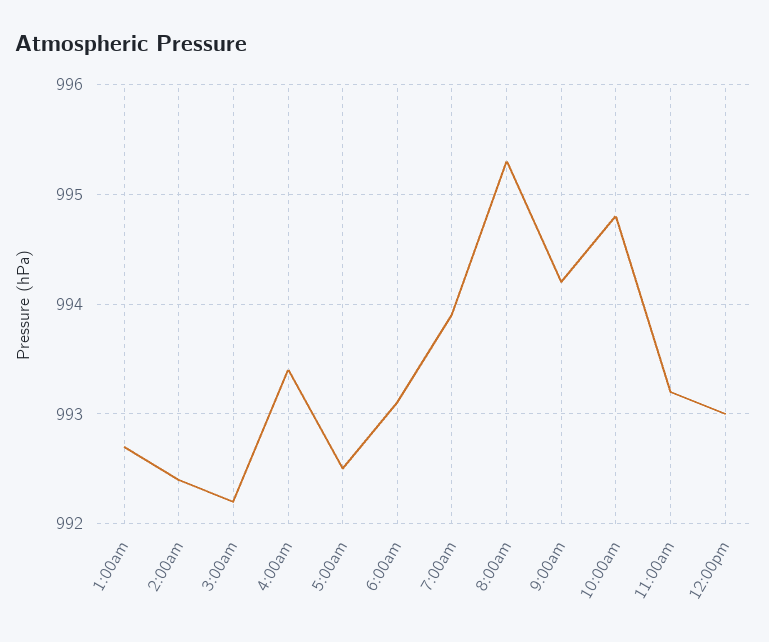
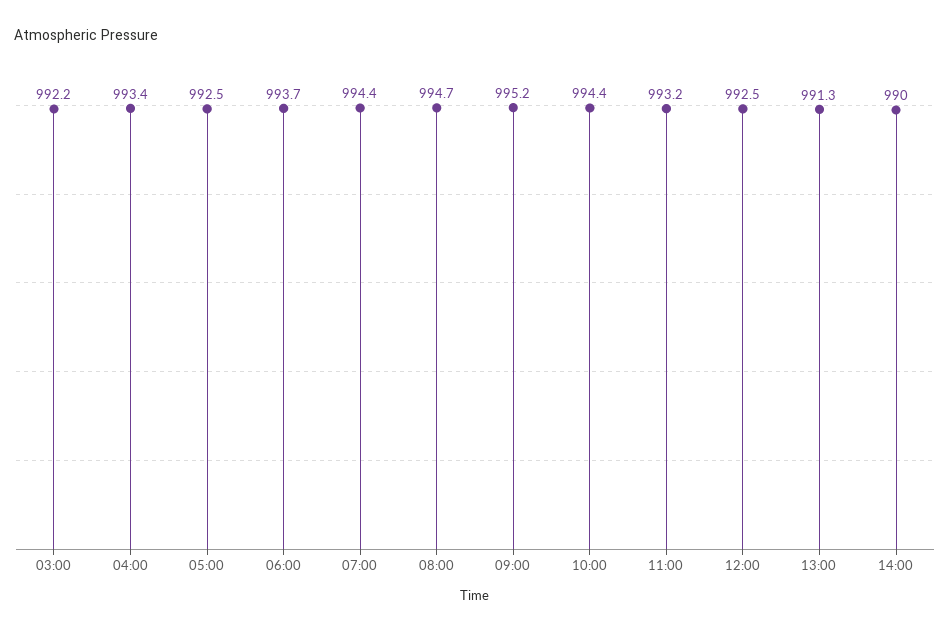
1:00am: 992.7 -> none
2:00am: 992.4 -> none
6:00am: 993.1 -> 993.7
7:00am: 993.9 -> 994.4
8:00am: 995.3 -> 994.7
9:00am: 994.2 -> 995.2
10:00am: 994.8 -> 994.4
12:00pm: 993 -> 992.5
13:00: none -> 991.3
14:00: none -> 990

